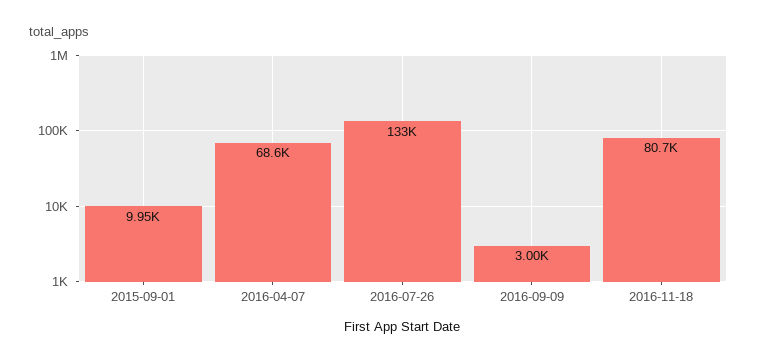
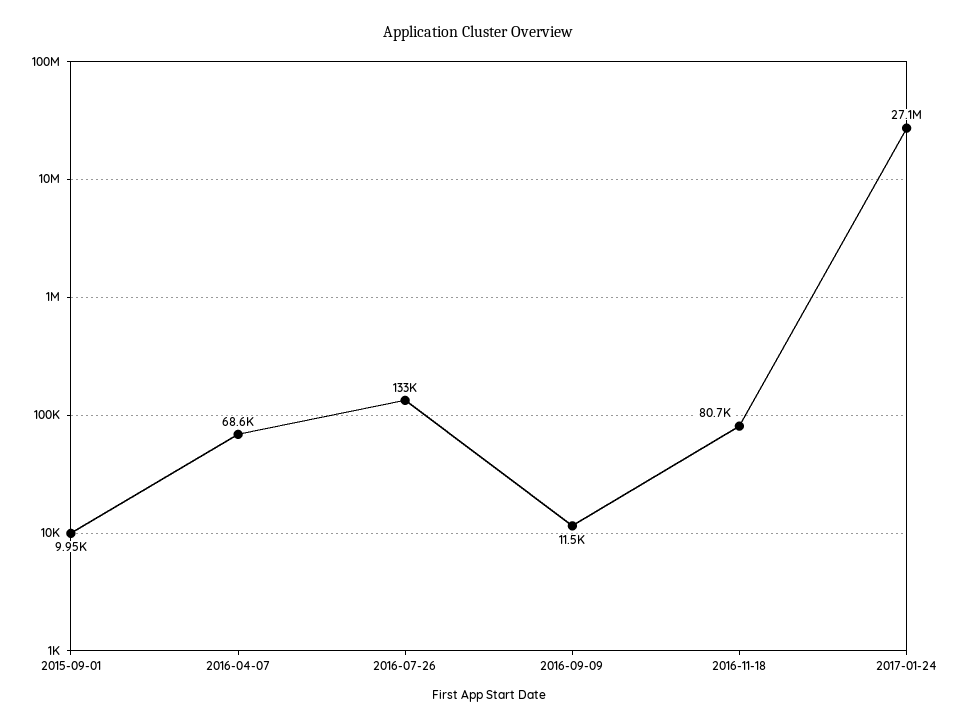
2016-09-09: 3000 -> 11500
2017-01-24: none -> 27100000

